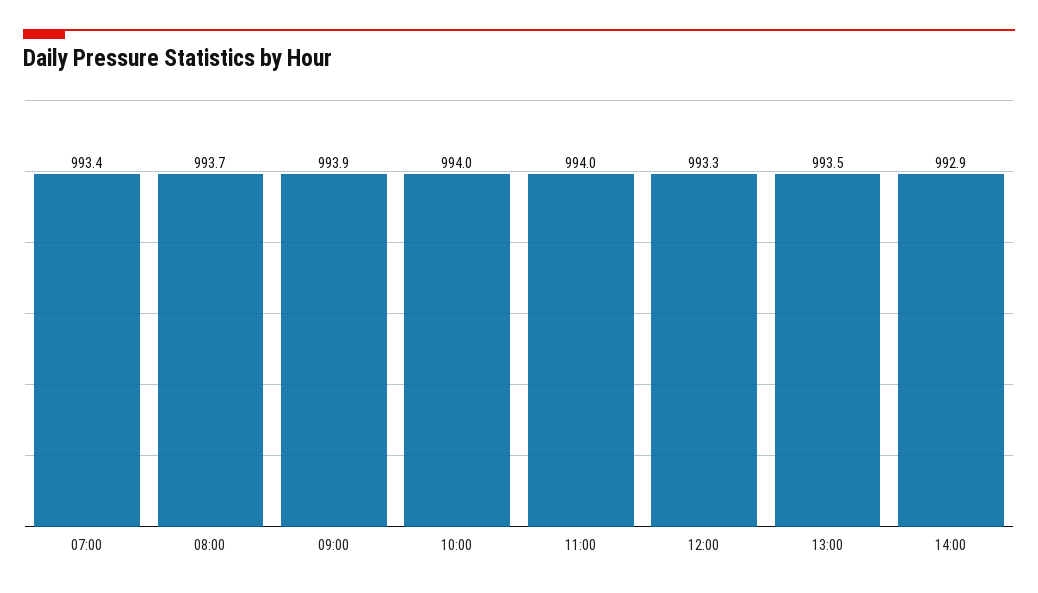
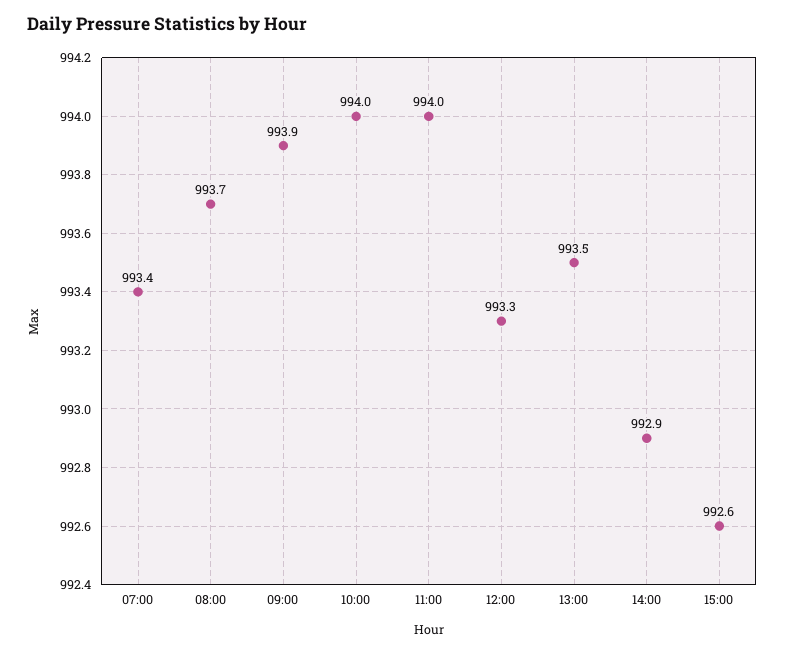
15:00: none -> 992.6

